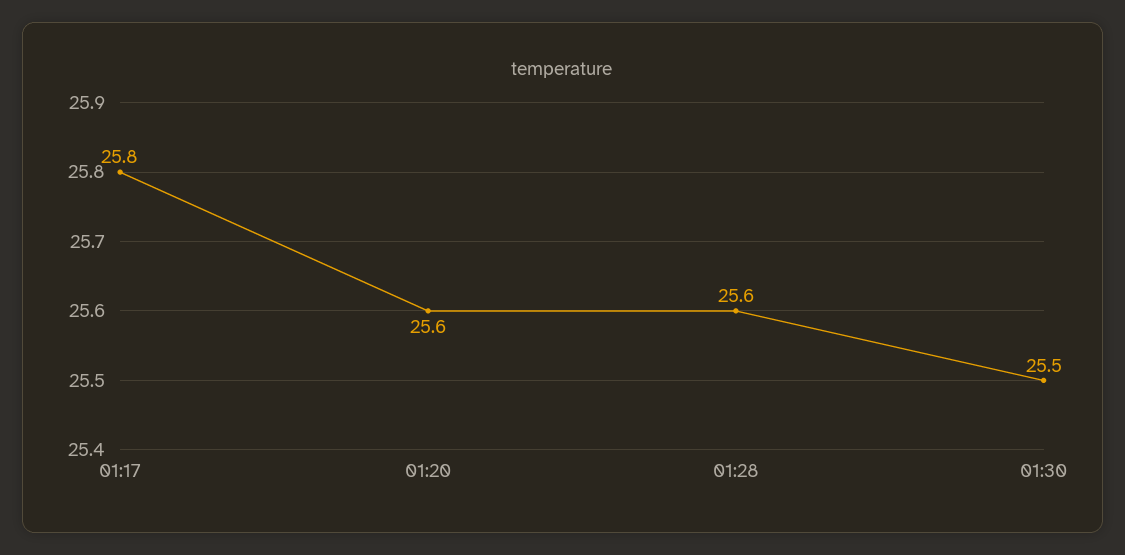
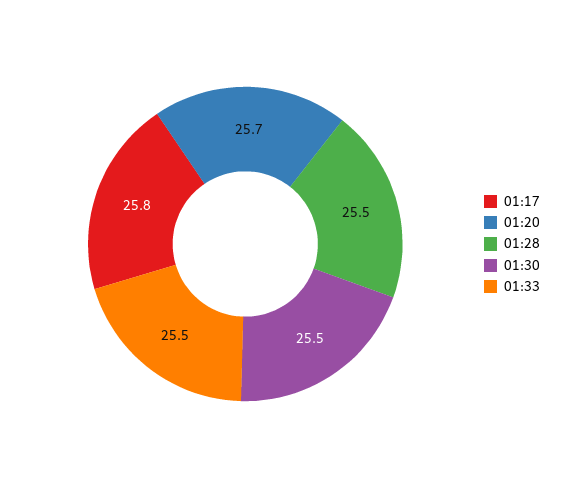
01:20: 25.6 -> 25.7
01:28: 25.6 -> 25.5
01:33: none -> 25.5

